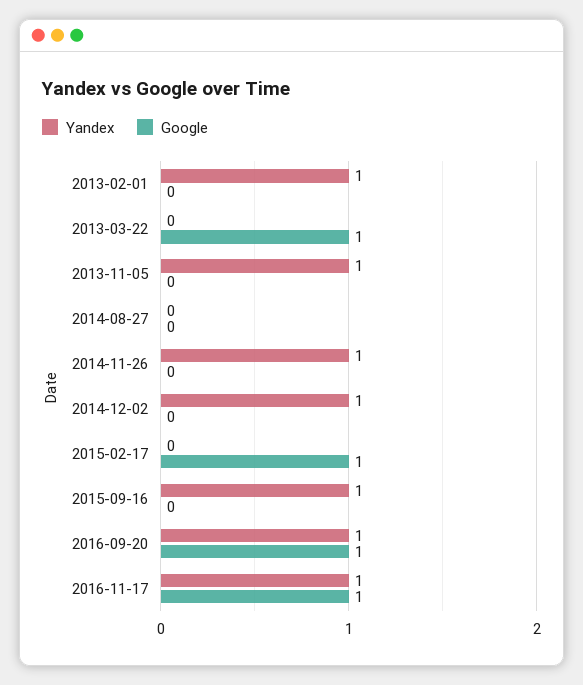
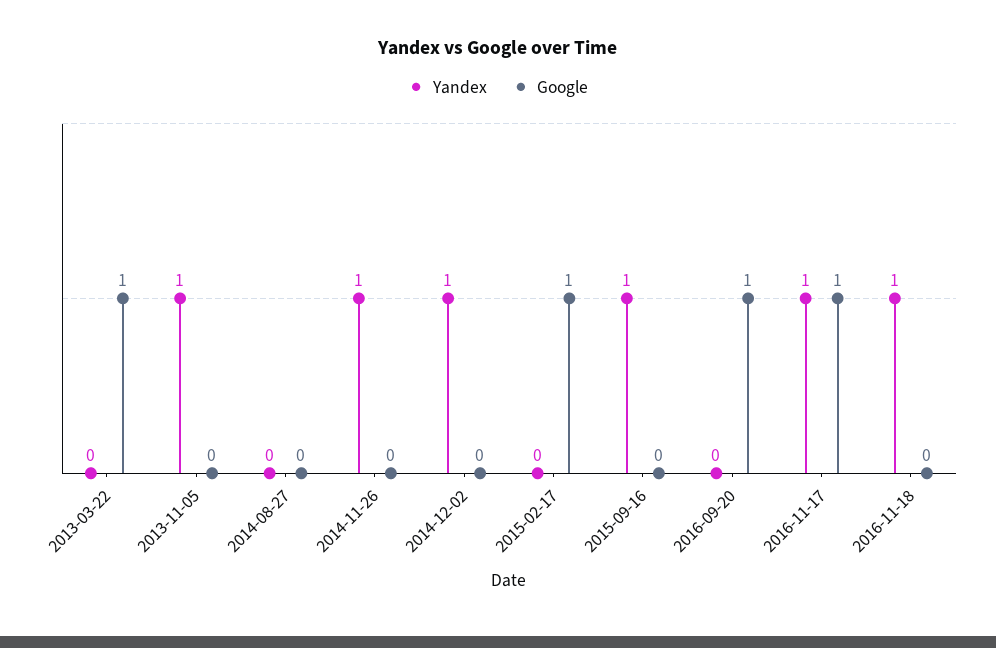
Yandex, 2013-02-01: 1 -> none
Google, 2013-02-01: 0 -> none
Yandex, 2016-09-20: 1 -> 0
Yandex, 2016-11-18: none -> 1
Google, 2016-11-18: none -> 0

